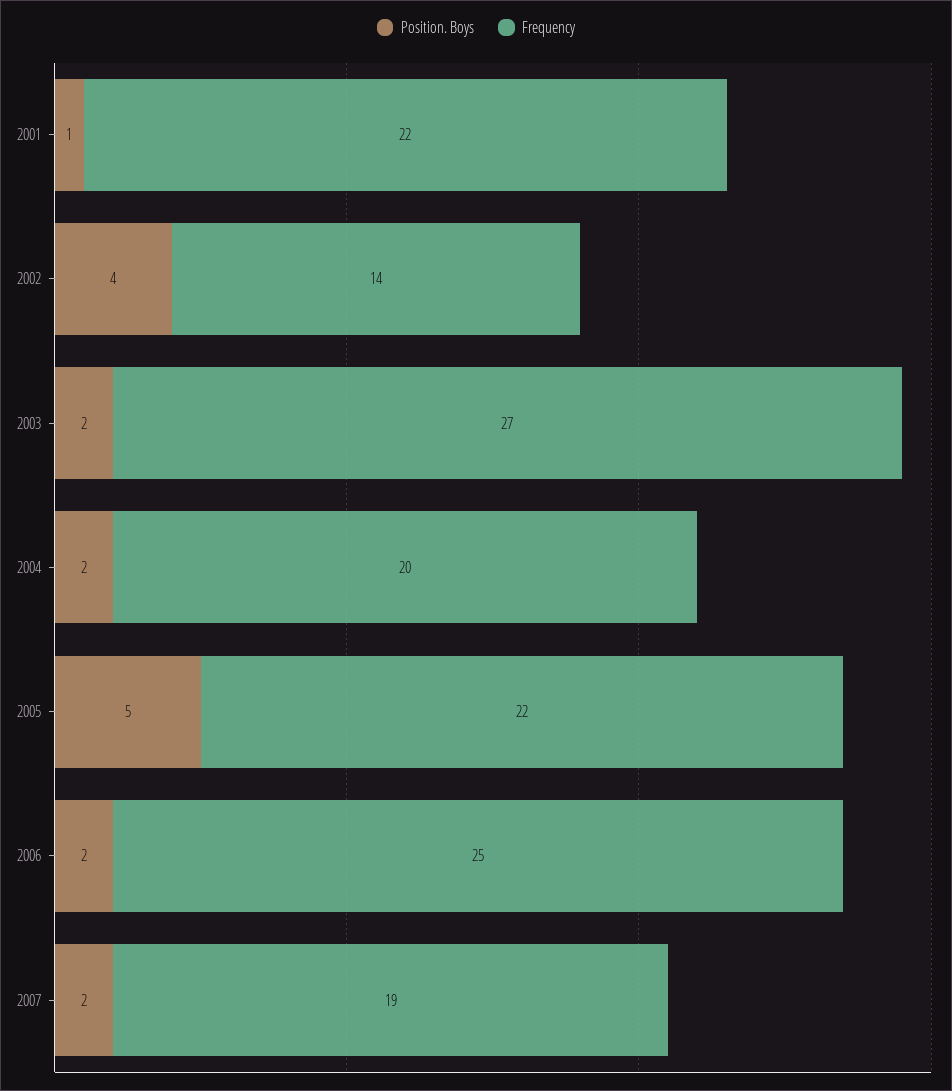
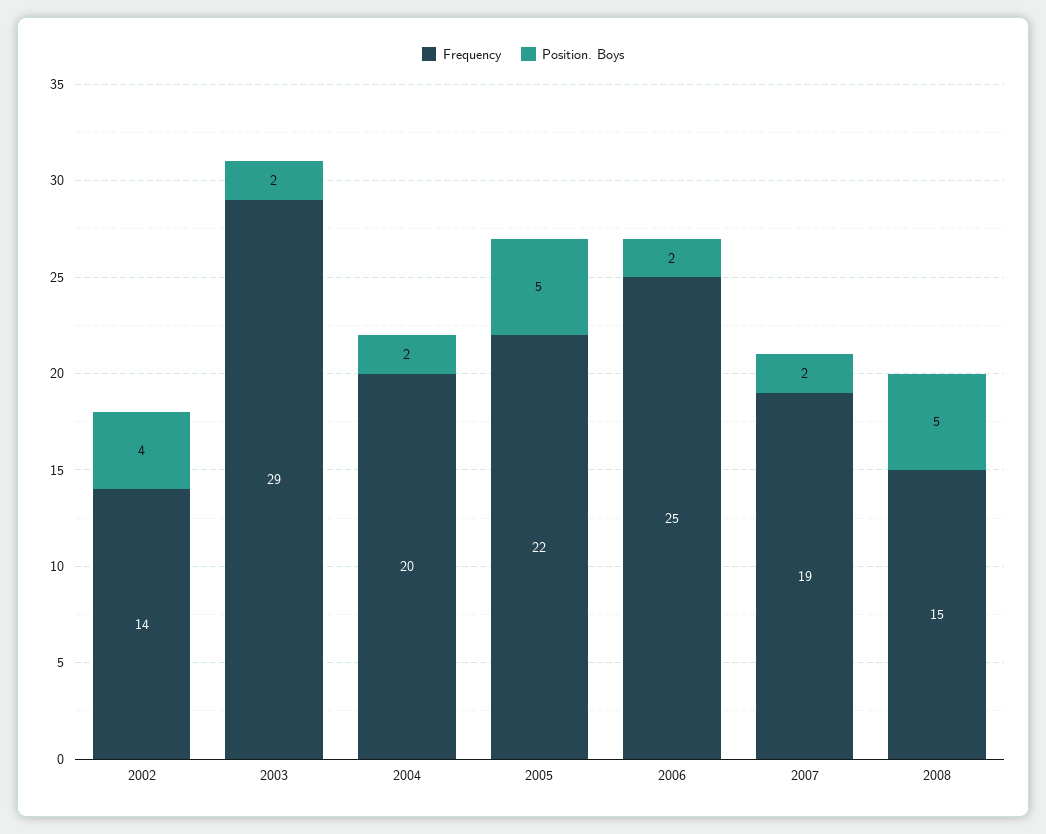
Position. Boys, 2001: 1 -> none
Frequency, 2001: 22 -> none
Frequency, 2003: 27 -> 29
Frequency, 2008: none -> 15
Position. Boys, 2008: none -> 5

